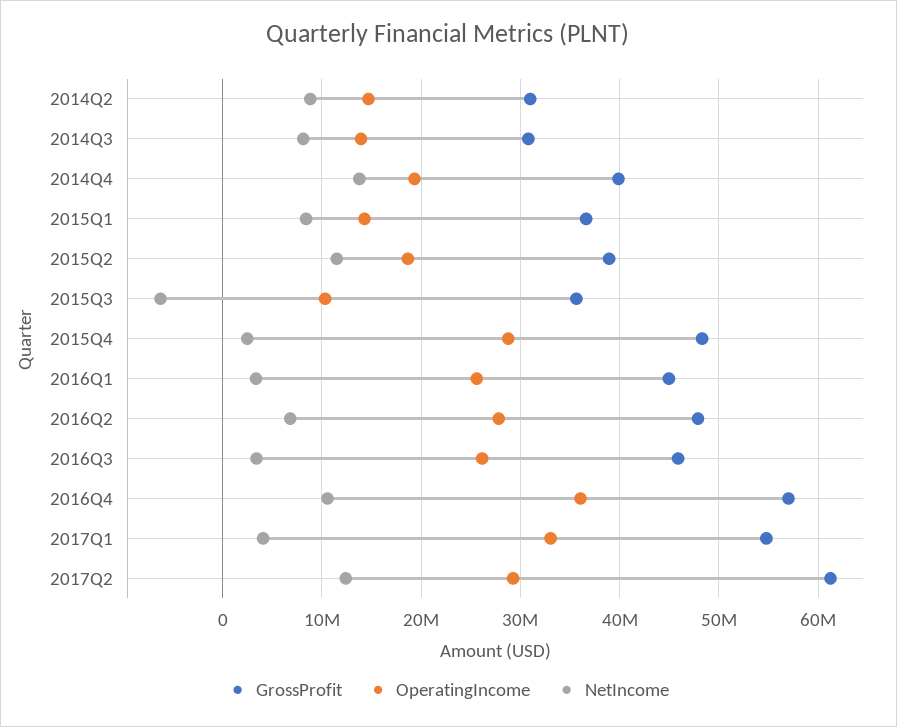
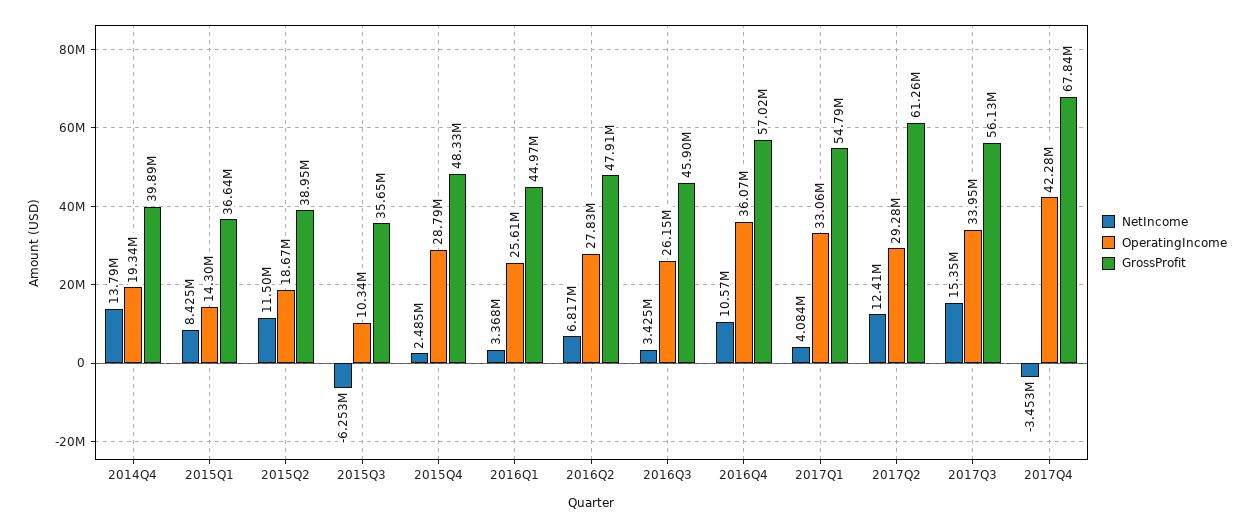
GrossProfit, 2014Q2: 31000000 -> none
OperatingIncome, 2014Q2: 15000000 -> none
NetIncome, 2014Q2: 9000000 -> none
GrossProfit, 2014Q3: 31000000 -> none
OperatingIncome, 2014Q3: 14000000 -> none
NetIncome, 2014Q3: 8000000 -> none
NetIncome, 2017Q3: none -> 15350000
OperatingIncome, 2017Q3: none -> 33950000
GrossProfit, 2017Q3: none -> 56130000
NetIncome, 2017Q4: none -> -3453000
OperatingIncome, 2017Q4: none -> 42280000
GrossProfit, 2017Q4: none -> 67840000

